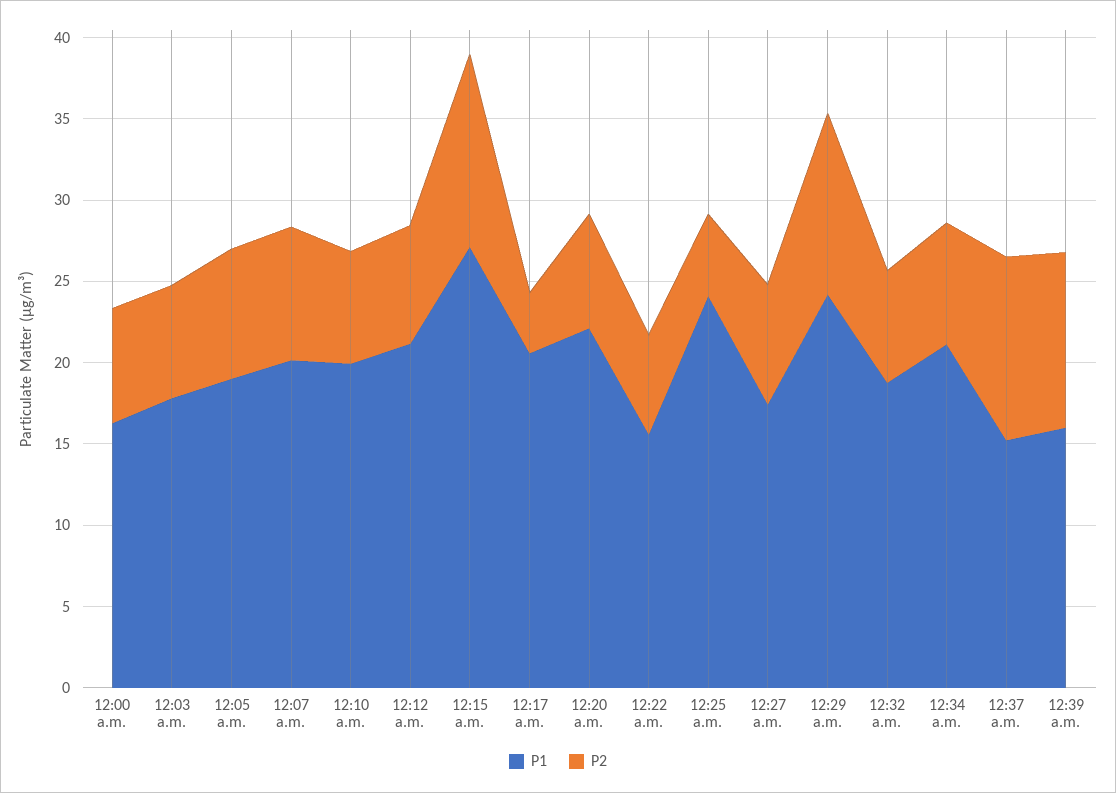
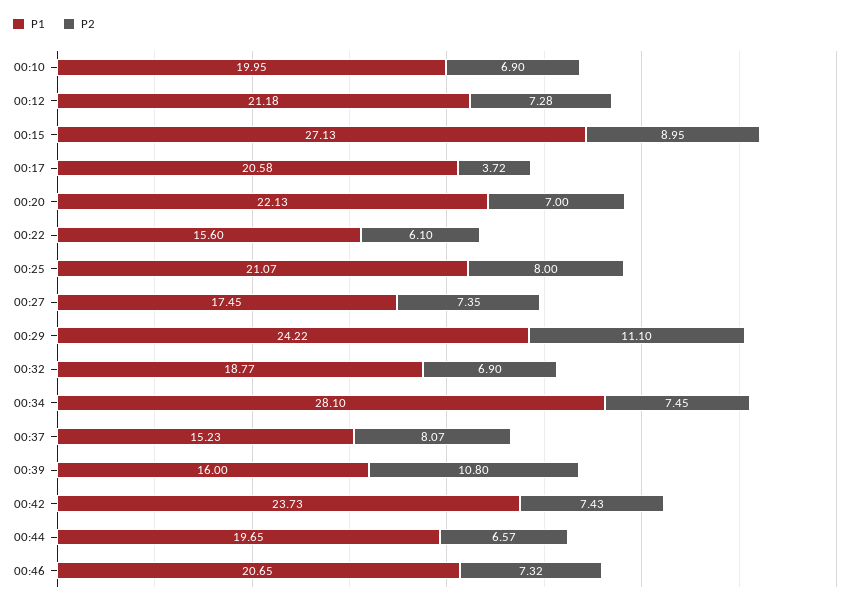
P1, 12:00 a.m.: 16 -> none
P2, 12:00 a.m.: 7 -> none
P1, 12:03 a.m.: 18 -> none
P2, 12:03 a.m.: 7 -> none
P1, 12:05 a.m.: 19 -> none
P2, 12:05 a.m.: 8 -> none
P1, 12:07 a.m.: 20 -> none
P2, 12:07 a.m.: 8 -> none
P2, 12:15 a.m.: 12 -> 8.95
P1, 12:25 a.m.: 24 -> 21.07
P2, 12:25 a.m.: 5 -> 8
P1, 12:34 a.m.: 21 -> 28.1
P2, 12:37 a.m.: 11 -> 8.07
P1, 00:42: none -> 23.73
P2, 00:42: none -> 7.43
P1, 00:44: none -> 19.65
P2, 00:44: none -> 6.57
P1, 00:46: none -> 20.65
P2, 00:46: none -> 7.32

